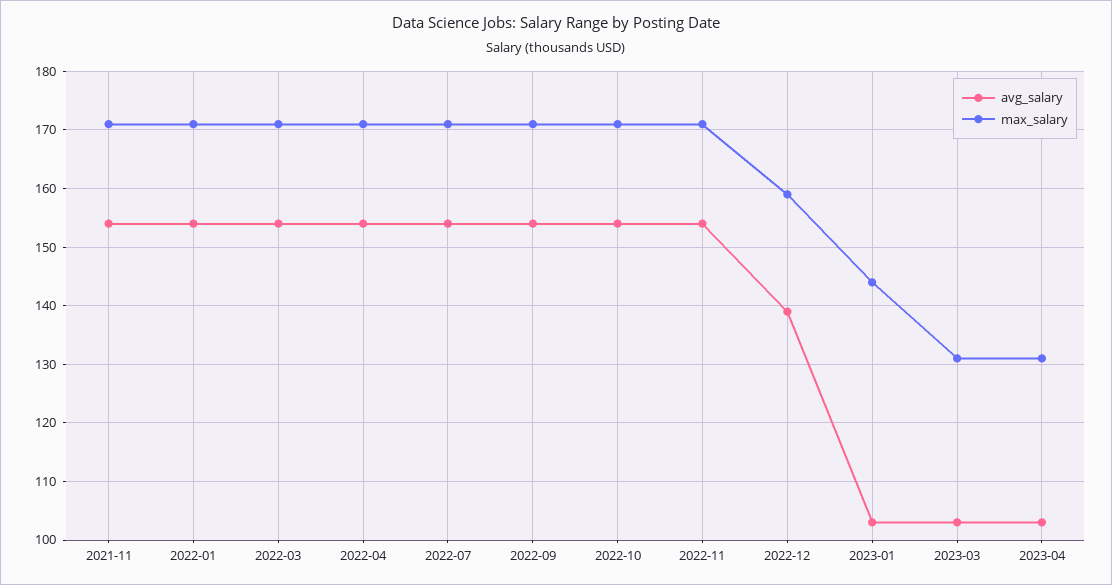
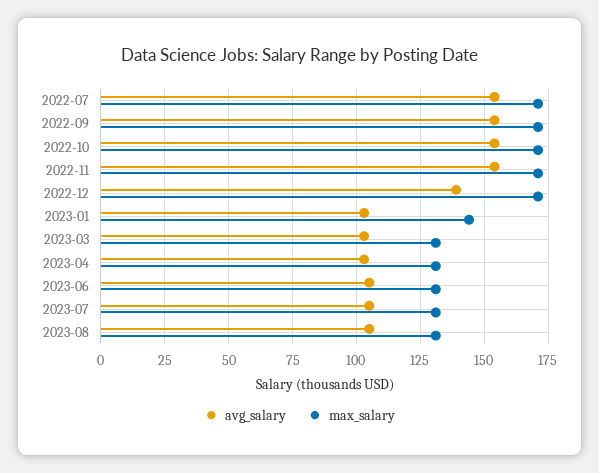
avg_salary, 2021-11: 155 -> none
max_salary, 2021-11: 170 -> none
avg_salary, 2022-01: 155 -> none
max_salary, 2022-01: 170 -> none
avg_salary, 2022-03: 155 -> none
max_salary, 2022-03: 170 -> none
avg_salary, 2022-04: 155 -> none
max_salary, 2022-04: 170 -> none
max_salary, 2022-12: 160 -> 170
avg_salary, 2023-06: none -> 105
max_salary, 2023-06: none -> 130
avg_salary, 2023-07: none -> 105
max_salary, 2023-07: none -> 130
avg_salary, 2023-08: none -> 105
max_salary, 2023-08: none -> 130

